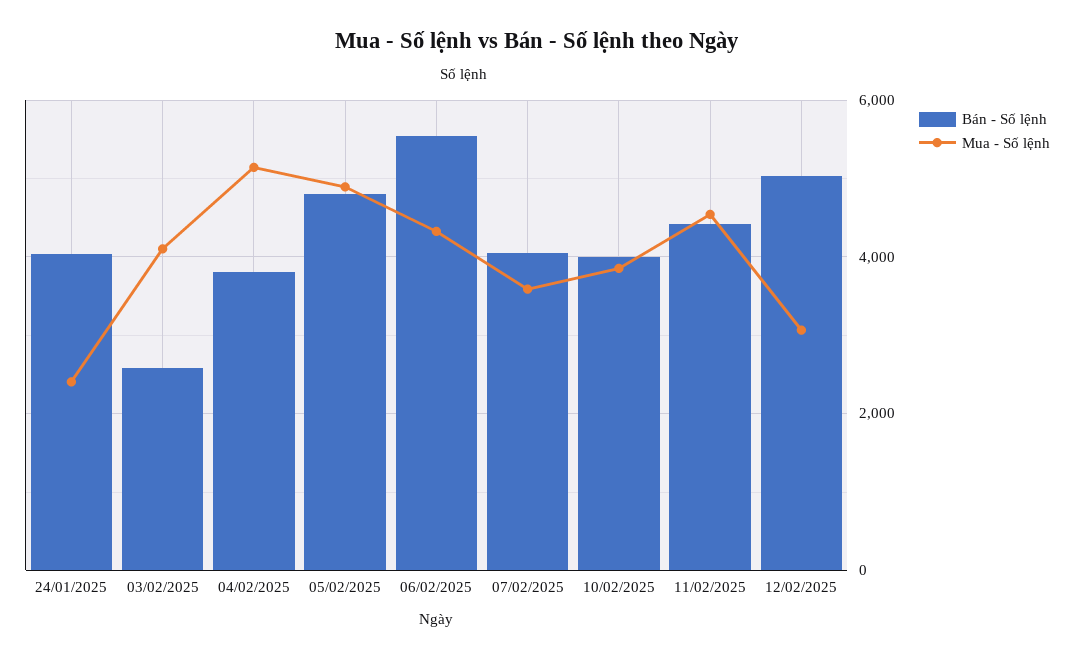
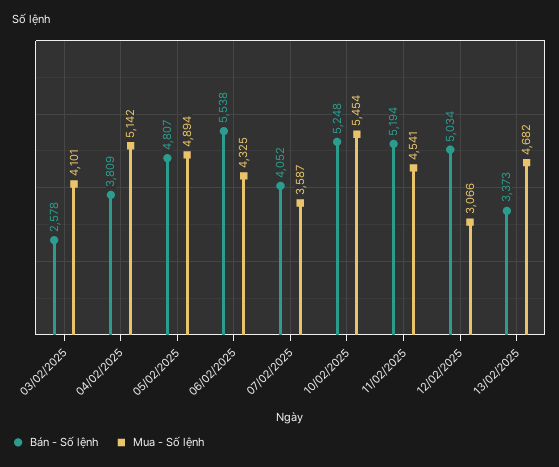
Bán - Số lệnh, 24/01/2025: 4000 -> none
Mua - Số lệnh, 24/01/2025: 2400 -> none
Bán - Số lệnh, 10/02/2025: 4000 -> 5248
Mua - Số lệnh, 10/02/2025: 3800 -> 5454
Bán - Số lệnh, 11/02/2025: 4400 -> 5194
Bán - Số lệnh, 13/02/2025: none -> 3373
Mua - Số lệnh, 13/02/2025: none -> 4682

